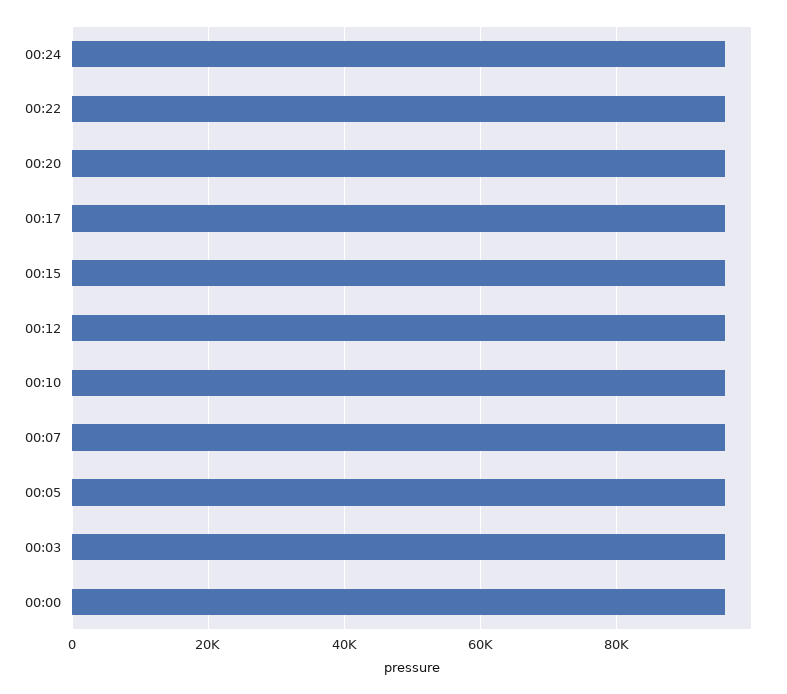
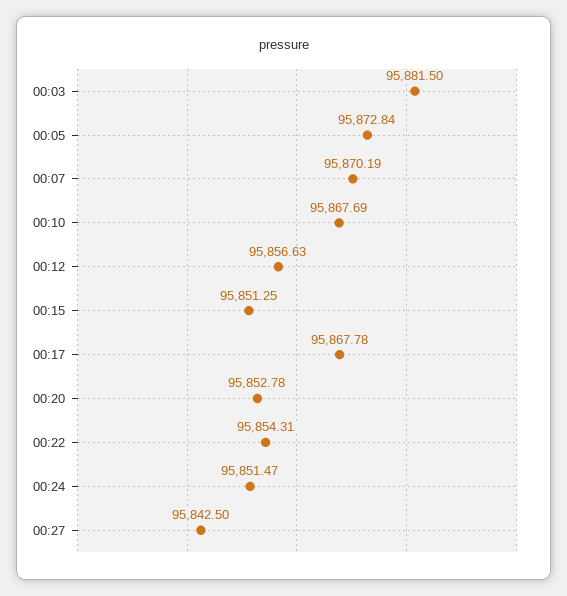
00:00: 96000 -> none
00:27: none -> 95842.5

